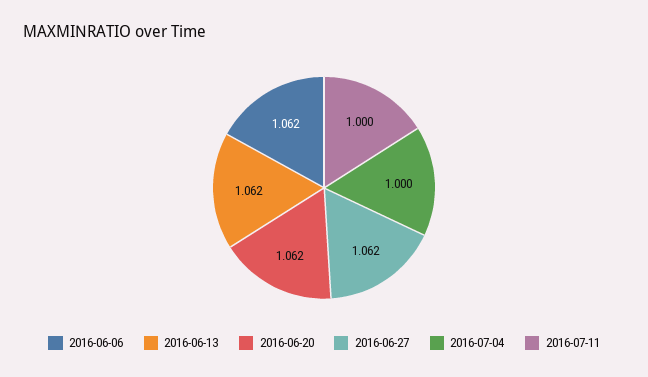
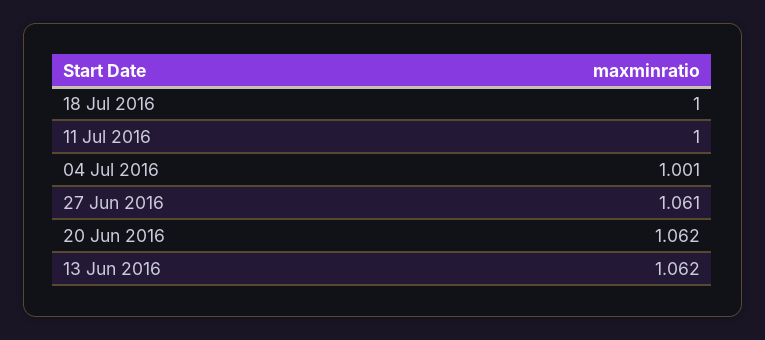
2016-06-06: 1.062 -> none
2016-06-27: 1.062 -> 1.061
2016-07-04: 1 -> 1.001
18 Jul 2016: none -> 1

